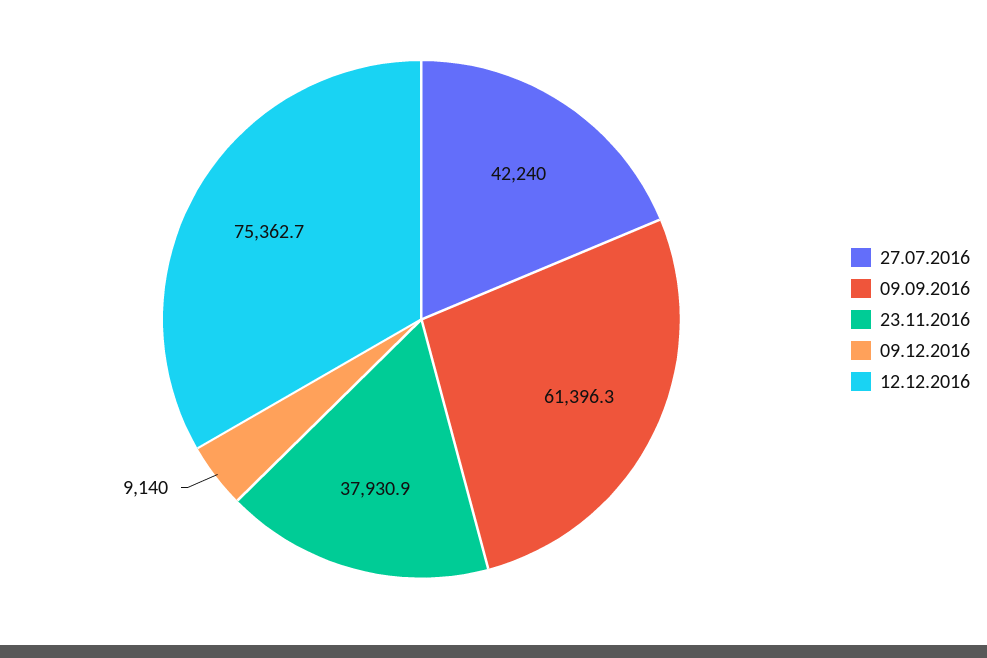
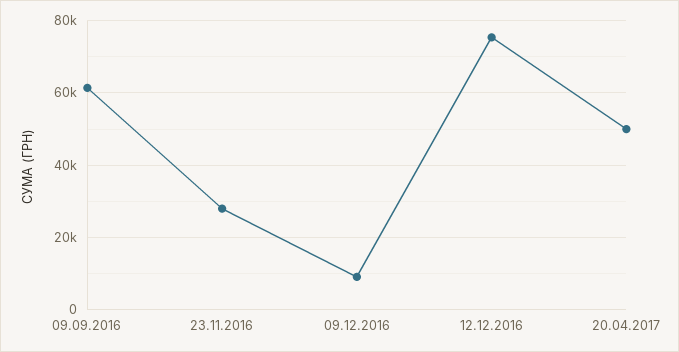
27.07.2016: 42240 -> none
23.11.2016: 37930.9 -> 28000
20.04.2017: none -> 50000

